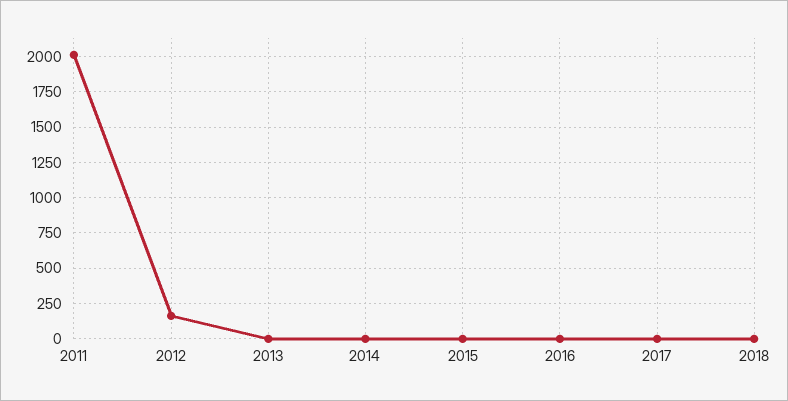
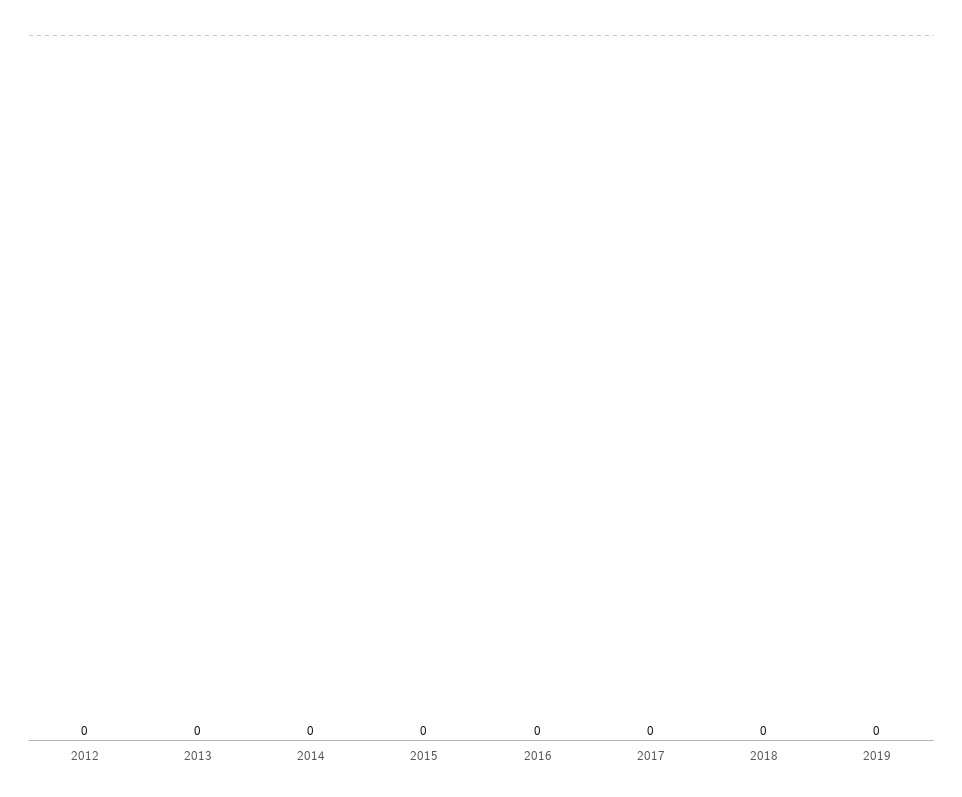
2011: 2000 -> none
2012: 150 -> 0
2019: none -> 0

